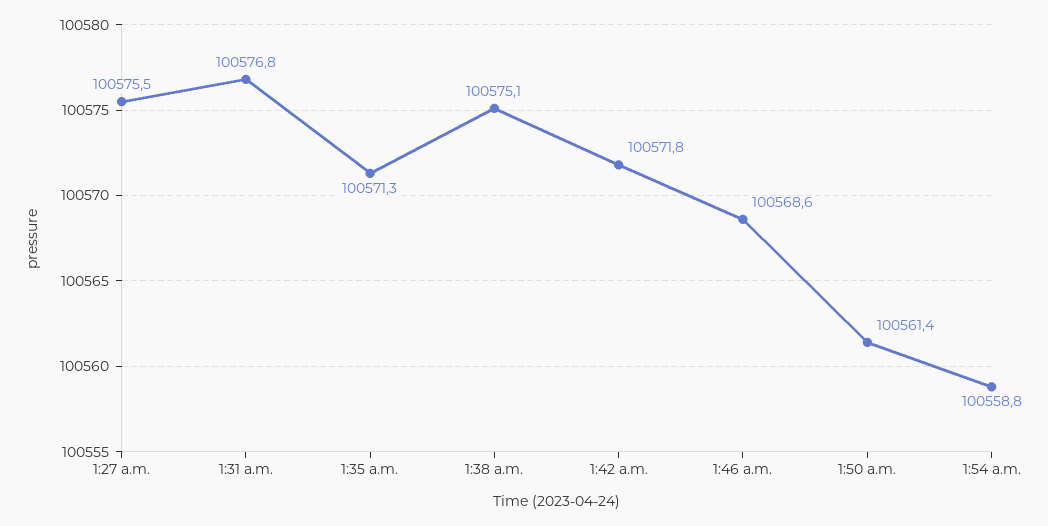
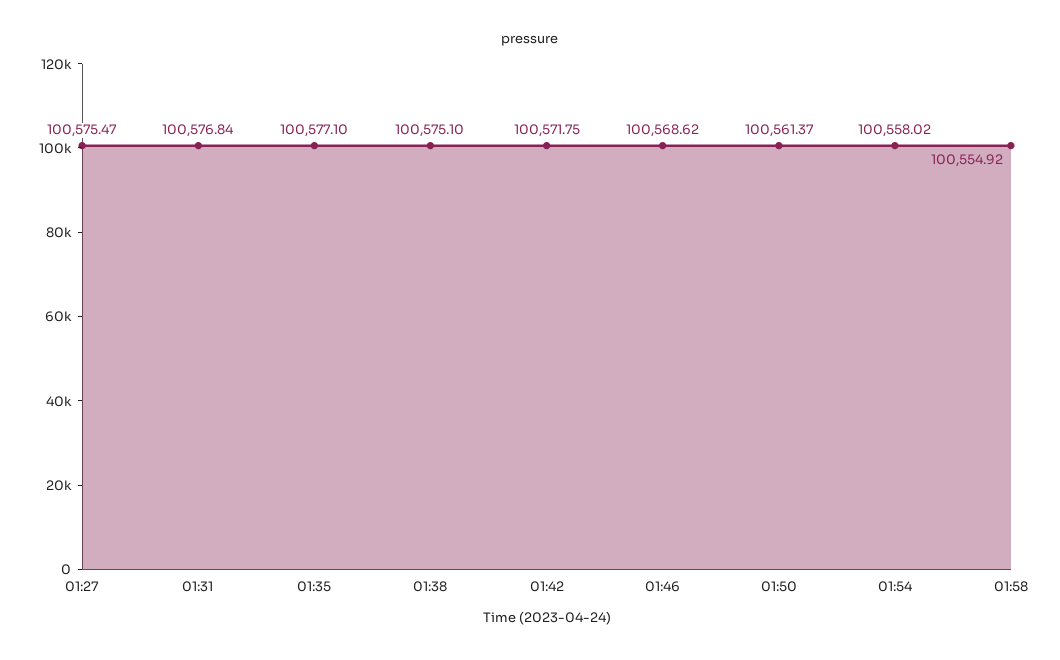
1:35 a.m.: 100571.3 -> 100577.1
1:54 a.m.: 100558.8 -> 100558.02
01:58: none -> 100554.92

